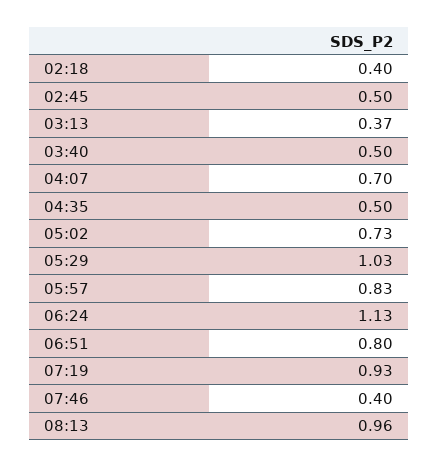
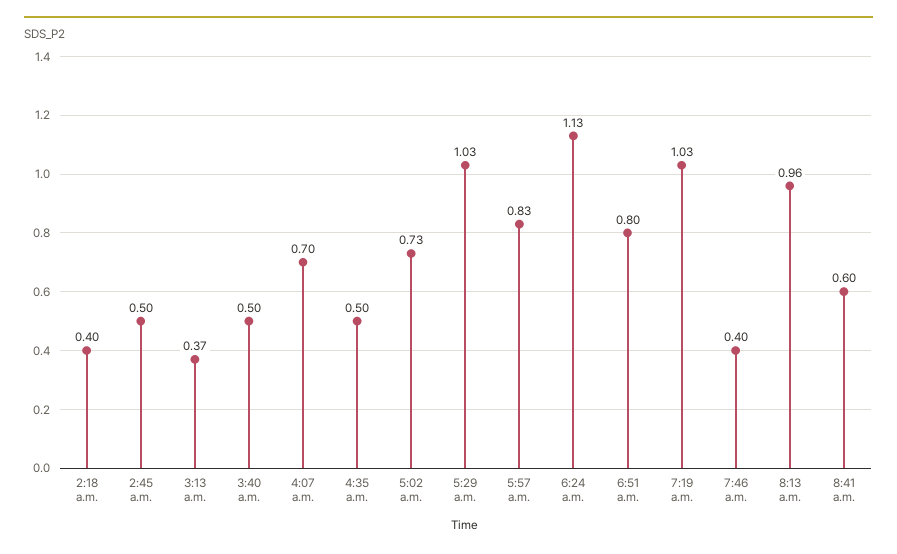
07:19: 0.93 -> 1.03
8:41 a.m.: none -> 0.6

